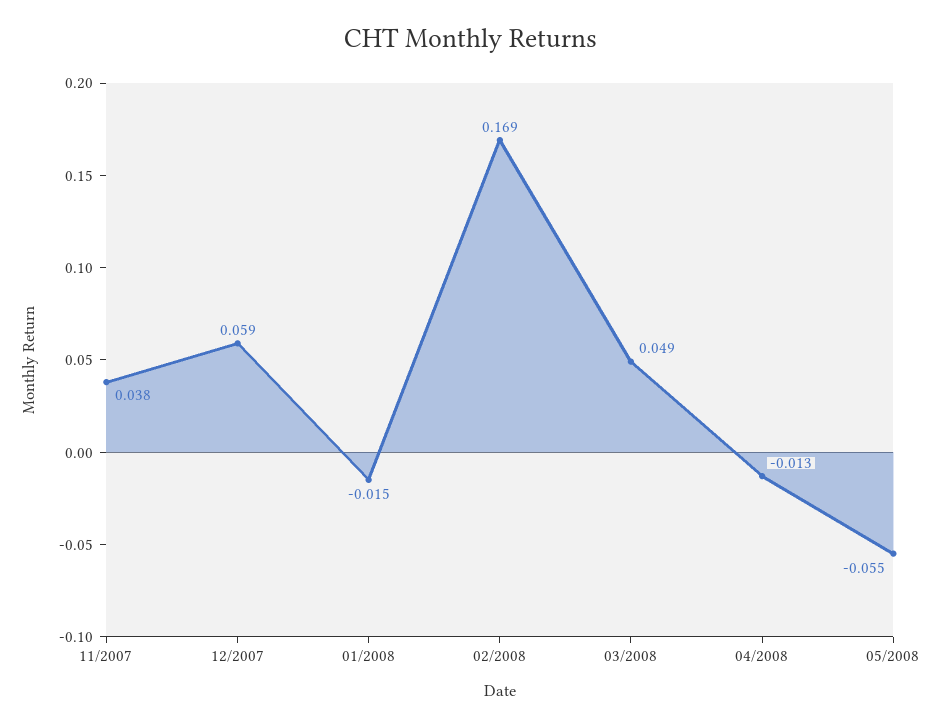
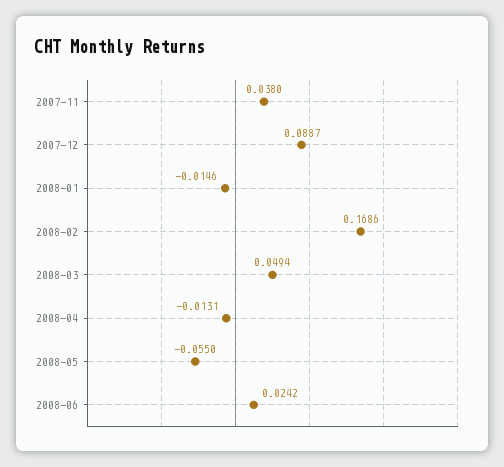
12/2007: 0.059 -> 0.0887
2008-06: none -> 0.0242

